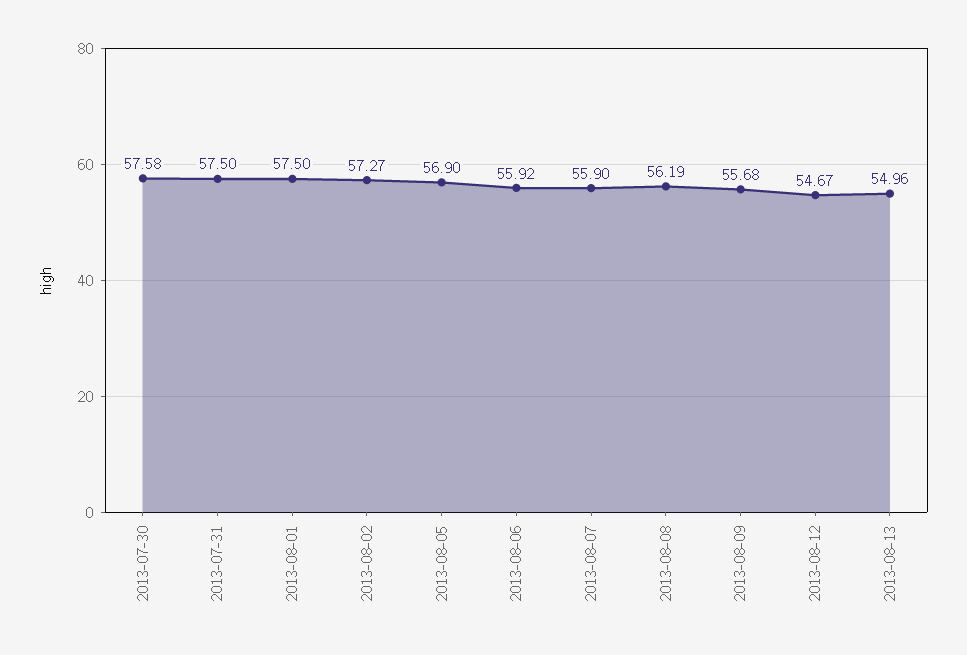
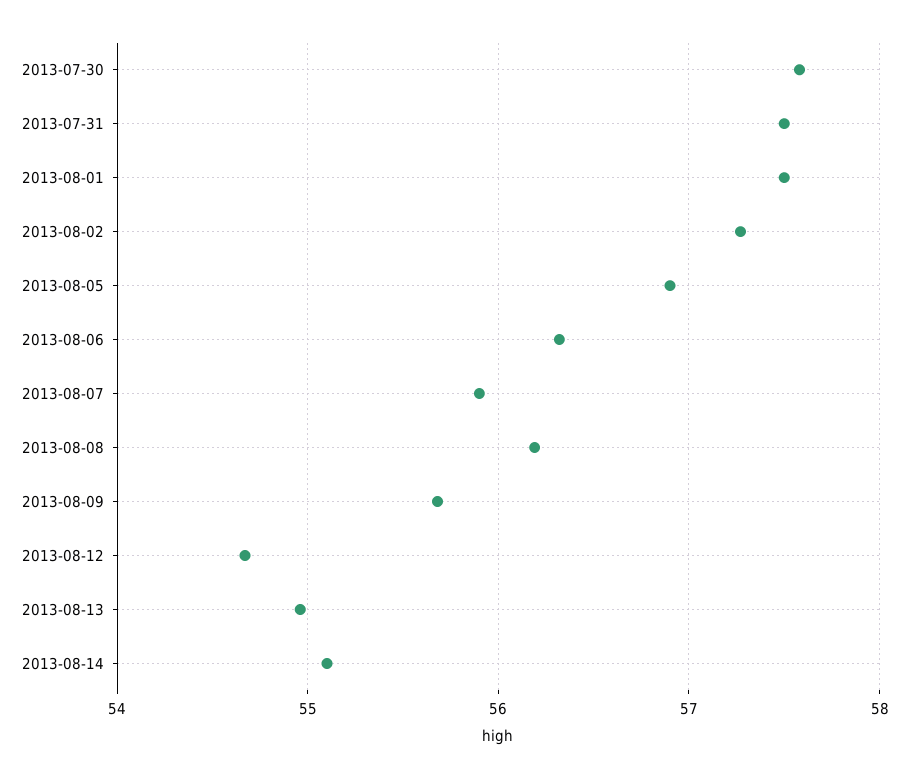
2013-08-06: 55.92 -> 56.3
2013-08-14: none -> 55.1

